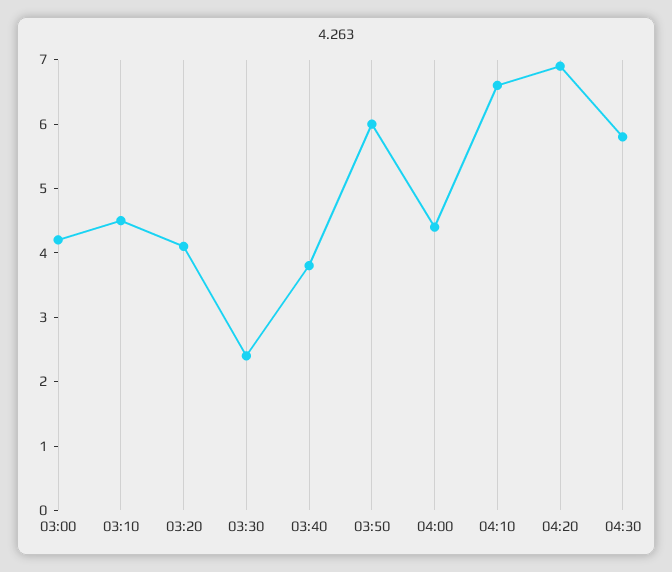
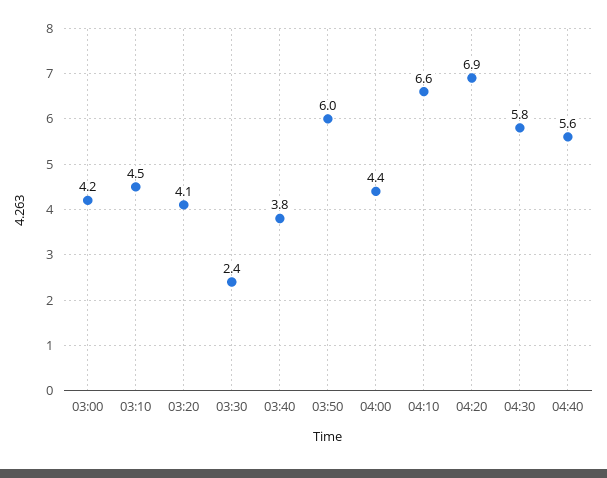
04:40: none -> 5.6

